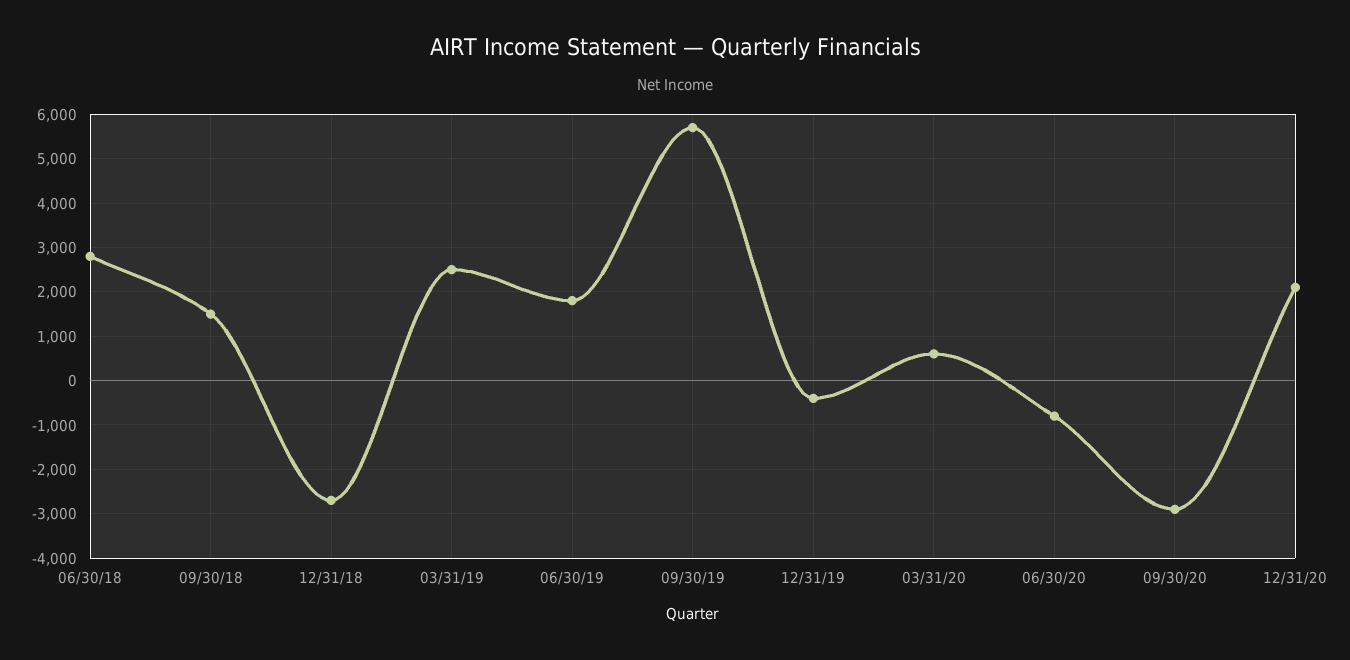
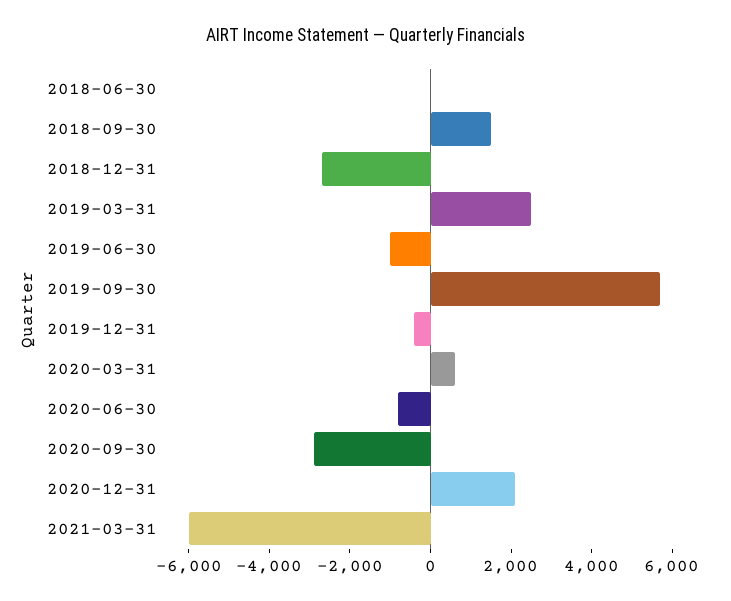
06/30/18: 2800 -> 0
06/30/19: 1800 -> -1000
2021-03-31: none -> -6000

